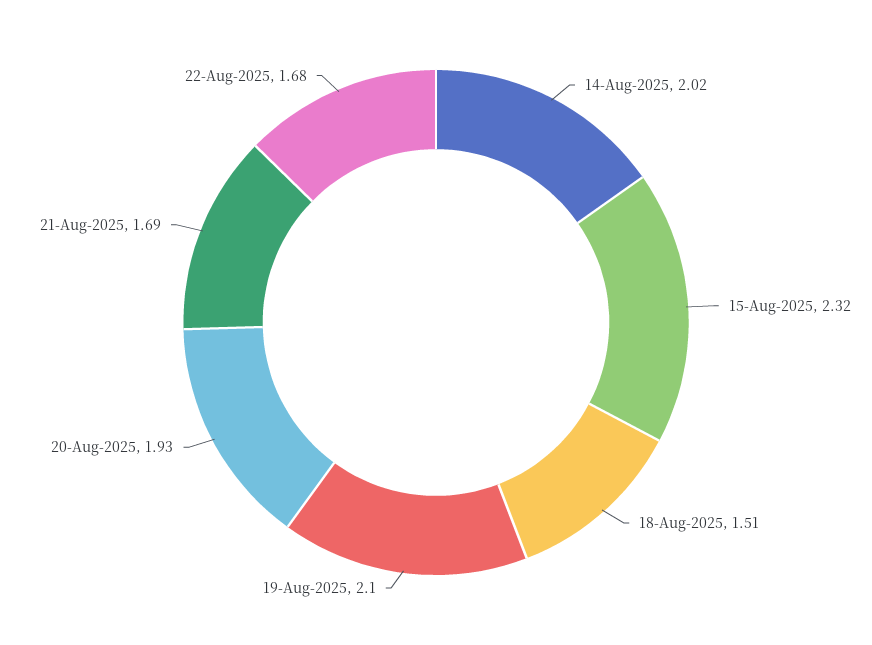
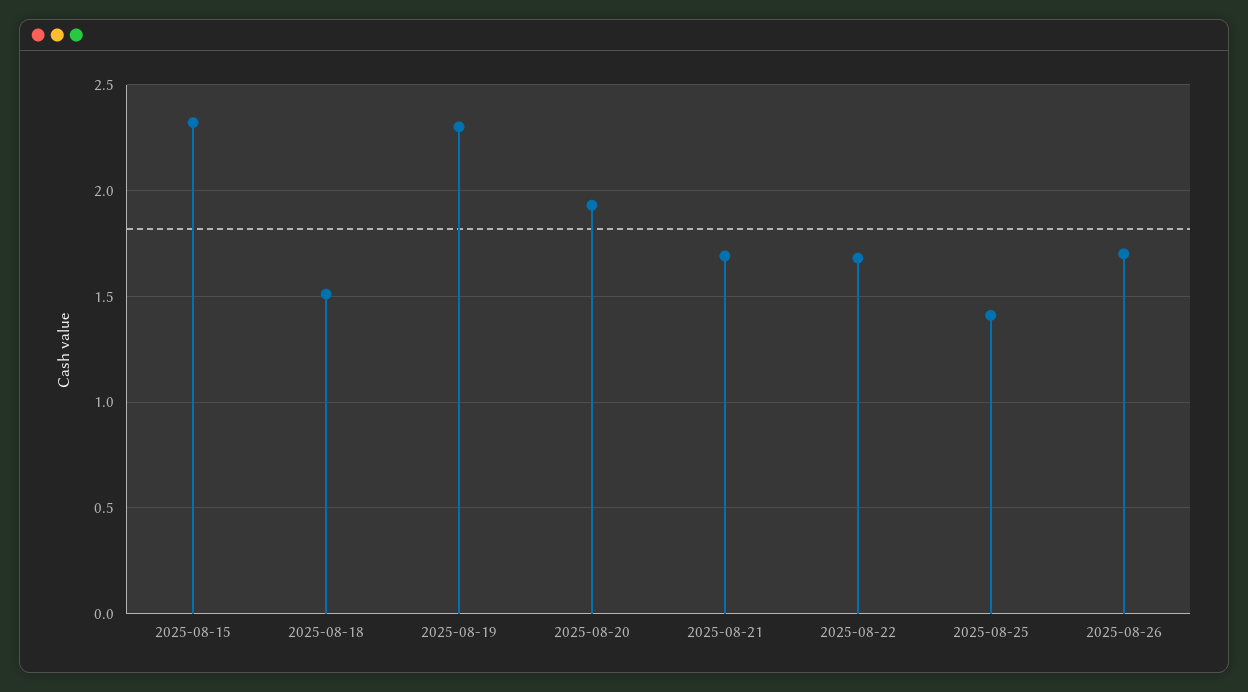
14-Aug-2025: 2.02 -> none
19-Aug-2025: 2.1 -> 2.3
2025-08-25: none -> 1.4
2025-08-26: none -> 1.7

